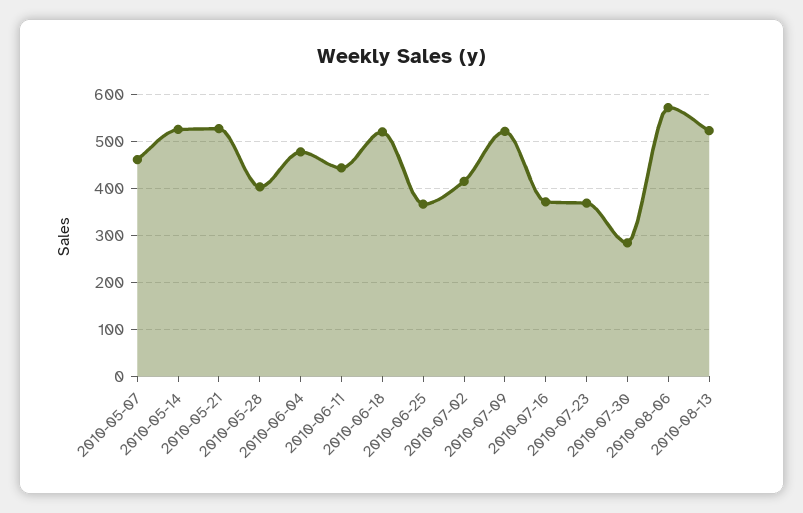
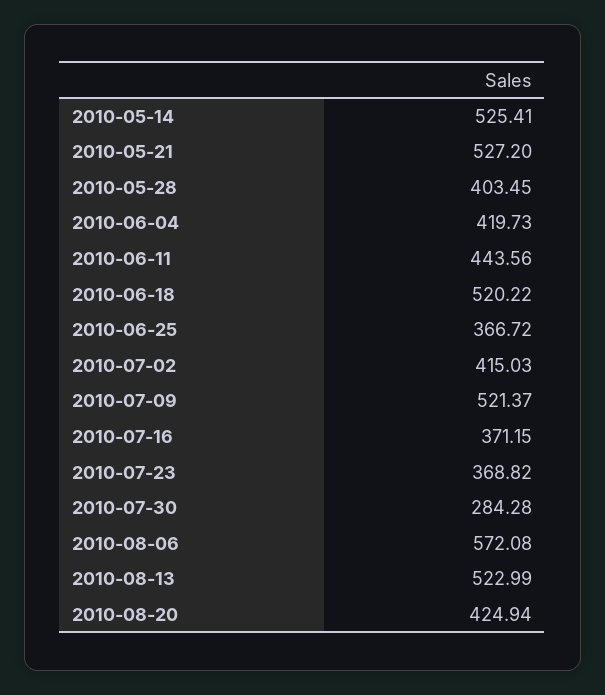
2010-05-07: 460 -> none
2010-06-04: 480 -> 419.73
2010-08-20: none -> 424.94

